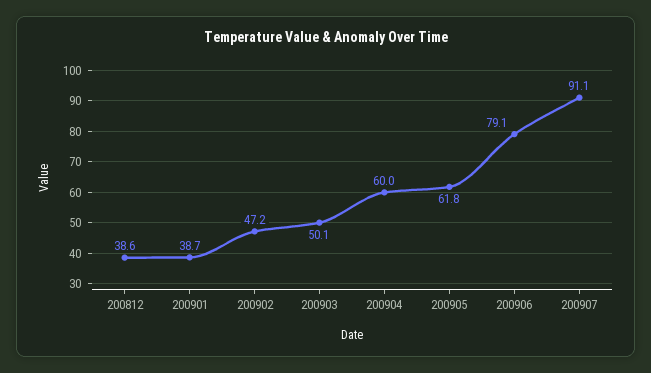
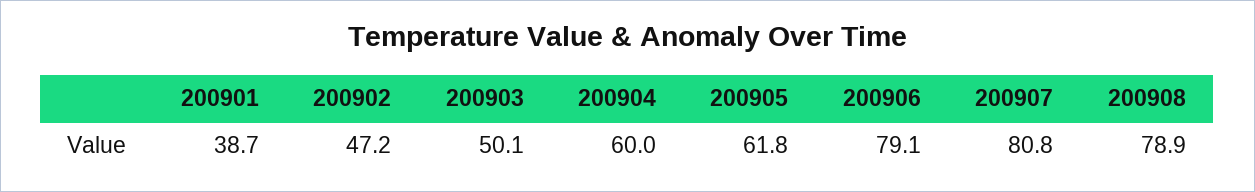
200812: 38.6 -> none
200907: 91.1 -> 80.8
200908: none -> 78.9

